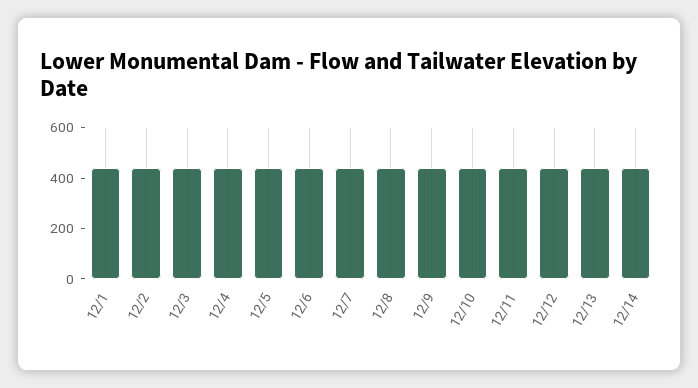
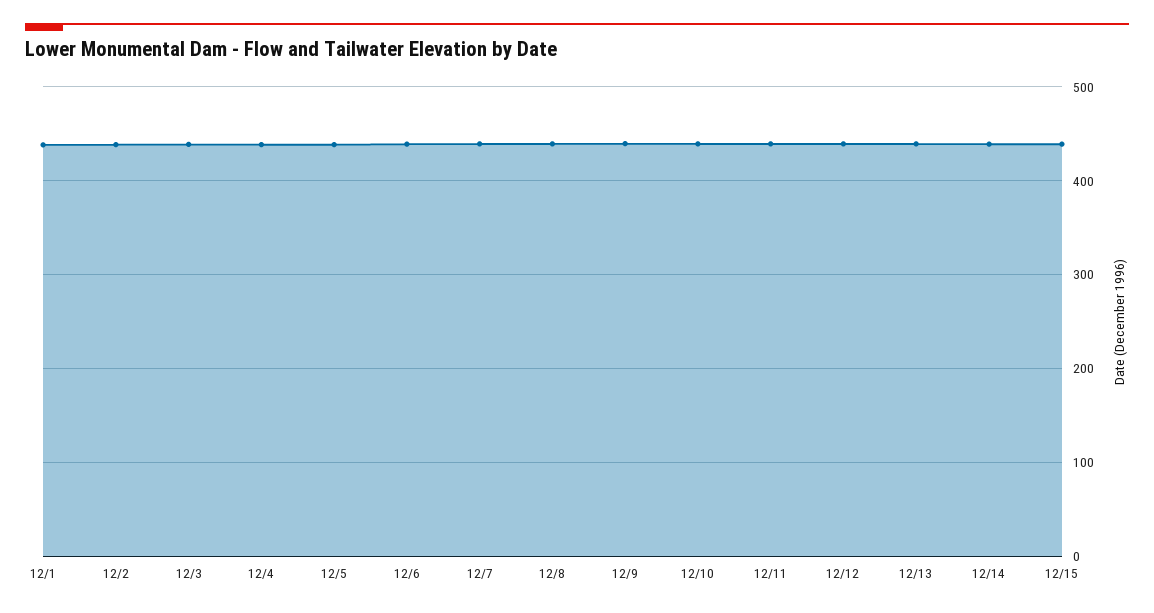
12/15: none -> 440

